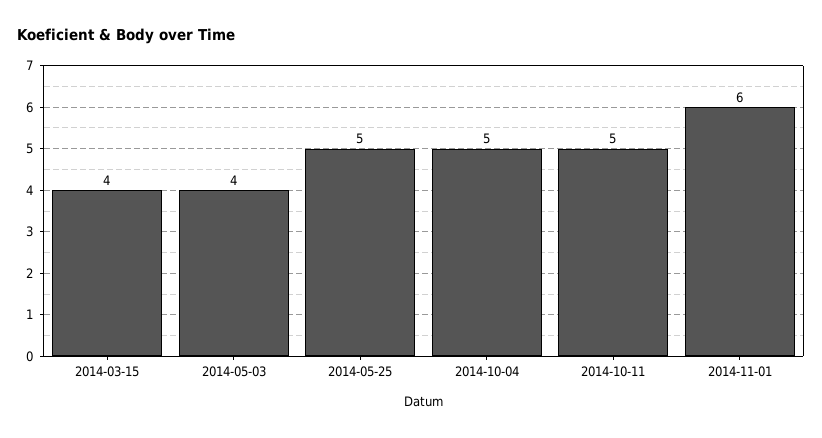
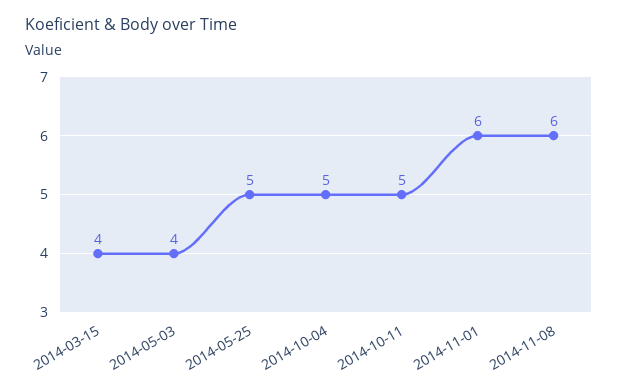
2014-11-08: none -> 6

